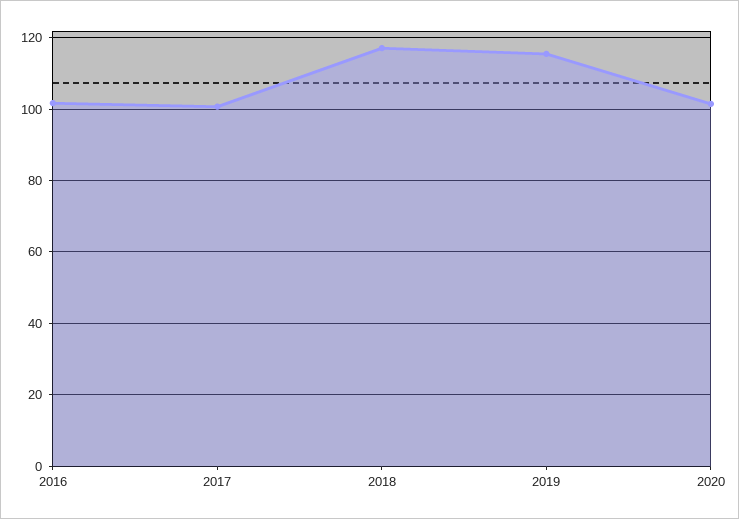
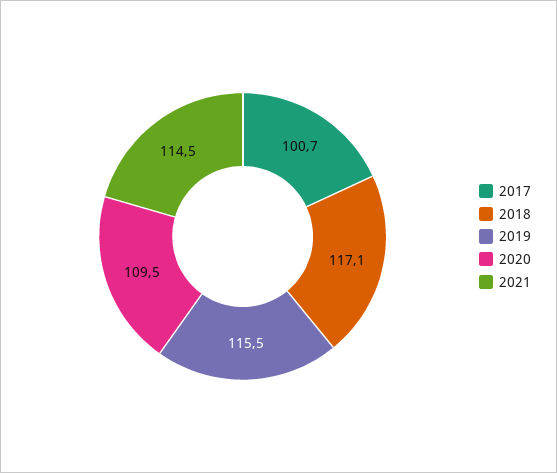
2016: 102 -> none
2020: 102 -> 109.5
2021: none -> 114.5

